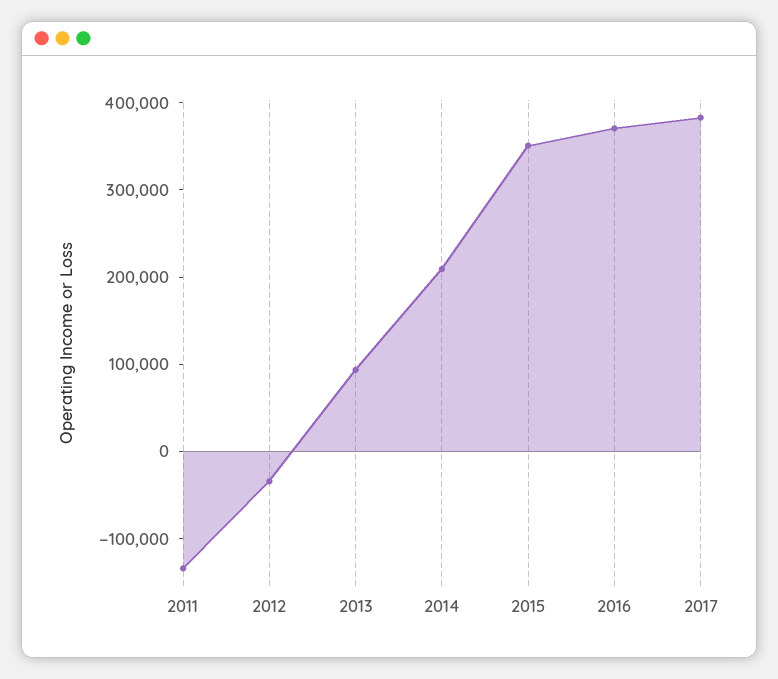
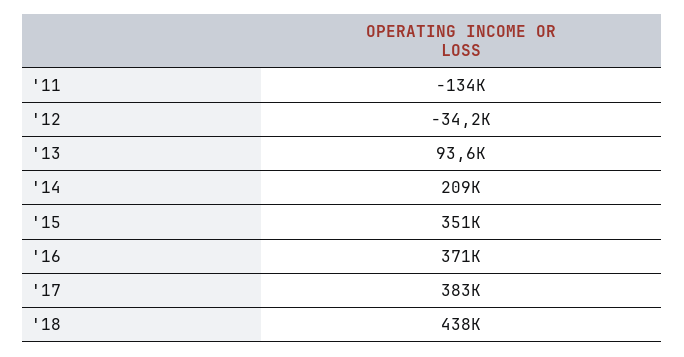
'18: none -> 438000

